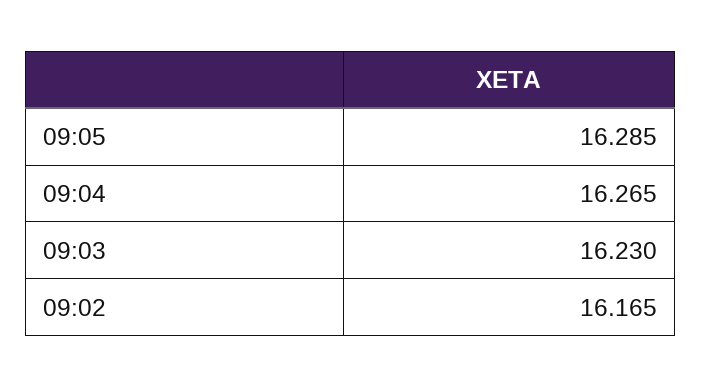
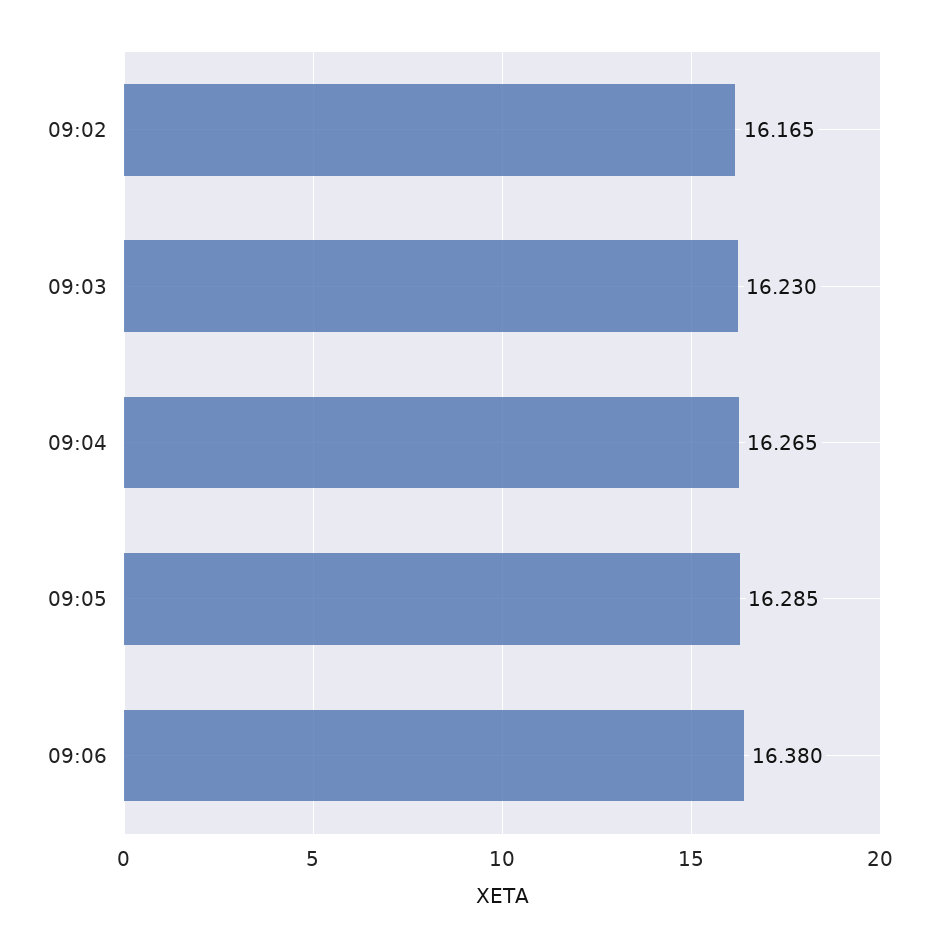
09:06: none -> 16.38

